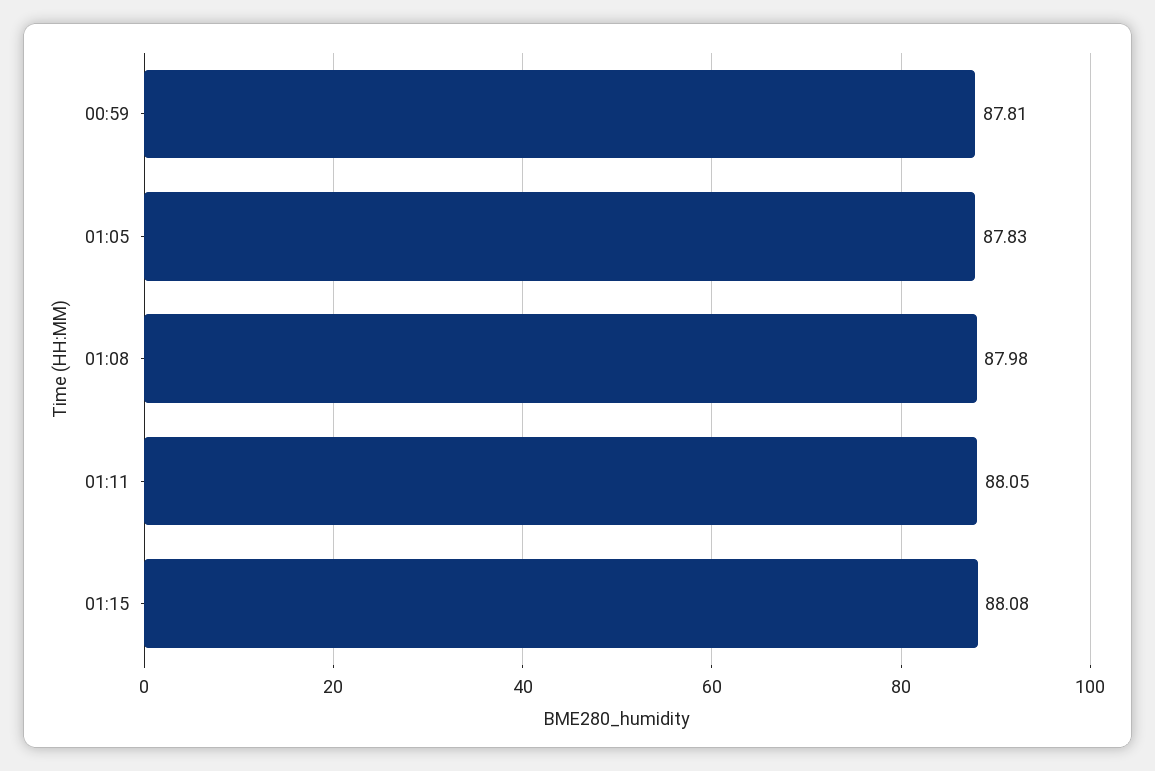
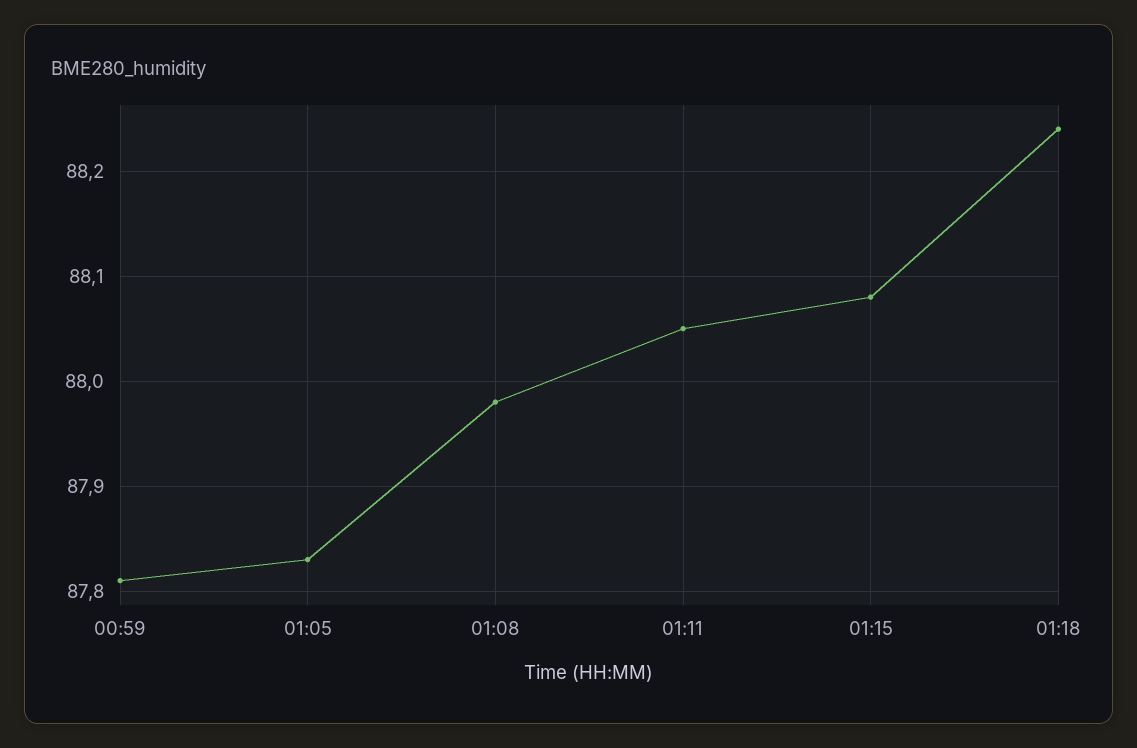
01:18: none -> 88.24

